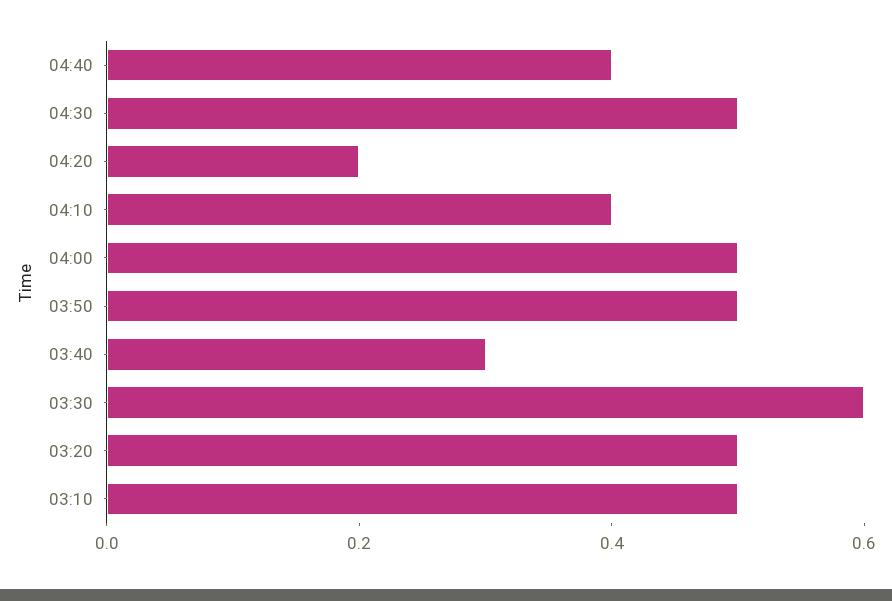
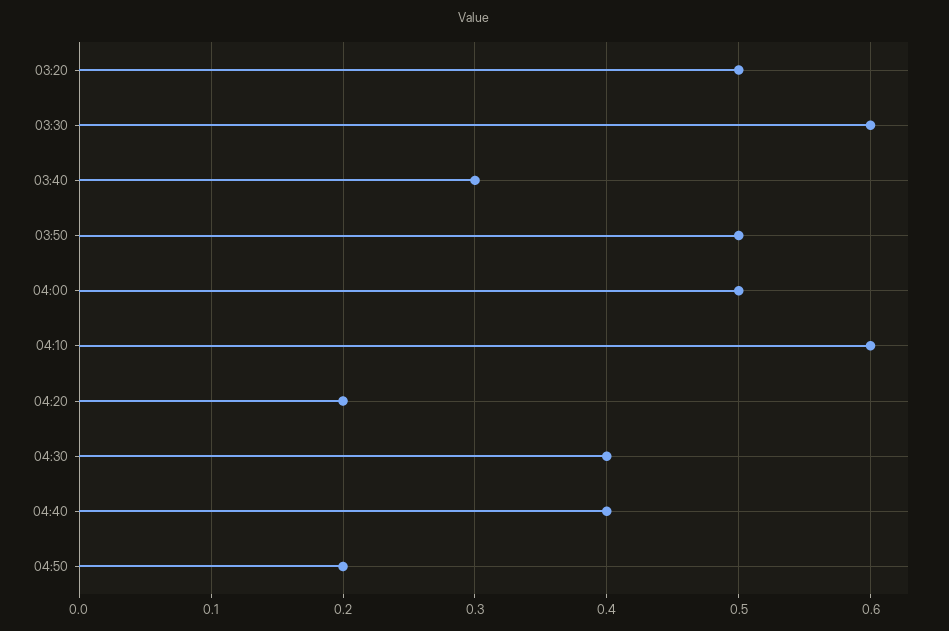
04:30: 0.5 -> 0.4
04:10: 0.4 -> 0.6
03:10: 0.5 -> none
04:50: none -> 0.2

